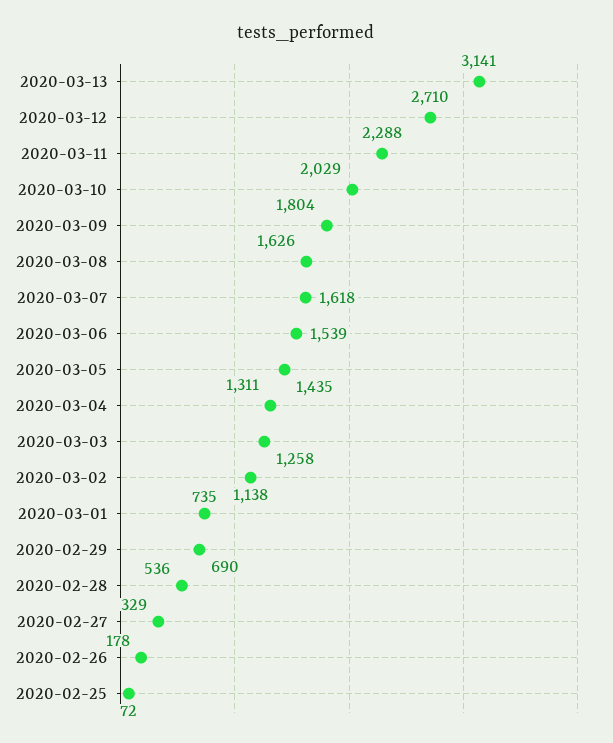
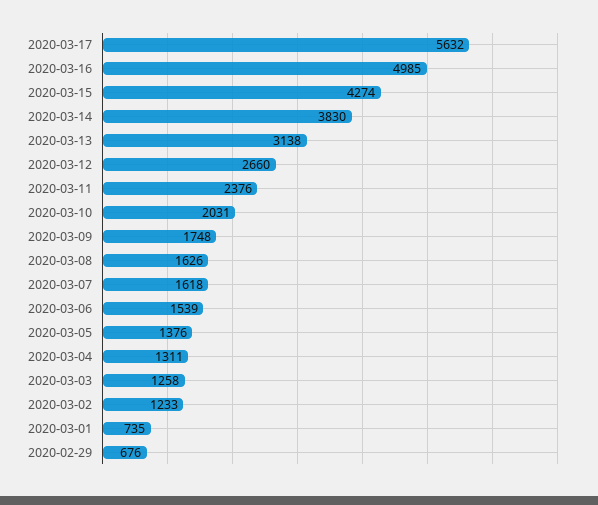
2020-03-13: 3141 -> 3138
2020-03-12: 2710 -> 2660
2020-03-11: 2288 -> 2376
2020-03-10: 2029 -> 2031
2020-03-09: 1804 -> 1748
2020-03-05: 1435 -> 1376
2020-03-02: 1138 -> 1233
2020-02-29: 690 -> 676
2020-02-28: 536 -> none
2020-02-27: 329 -> none
2020-02-26: 178 -> none
2020-02-25: 72 -> none
2020-03-17: none -> 5632
2020-03-16: none -> 4985
2020-03-15: none -> 4274
2020-03-14: none -> 3830

